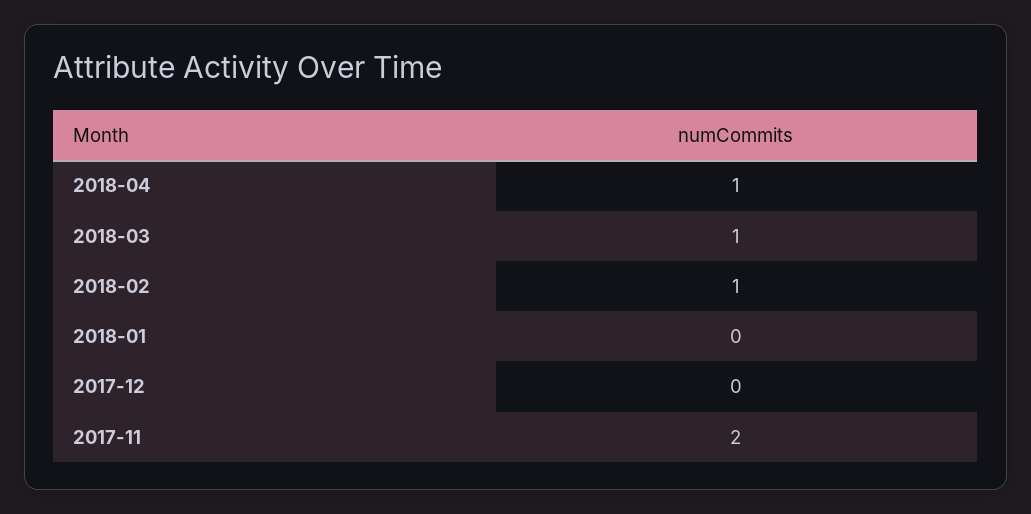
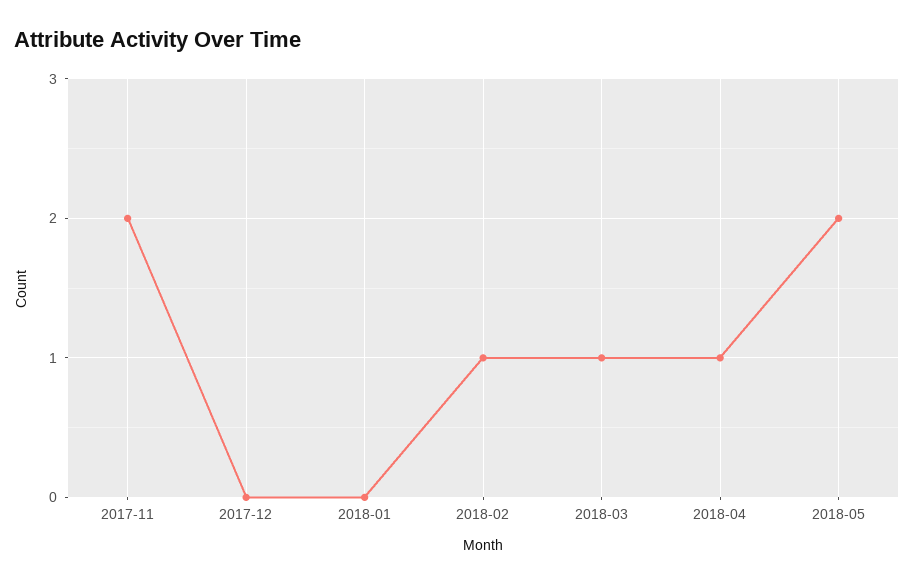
2018-05: none -> 2

